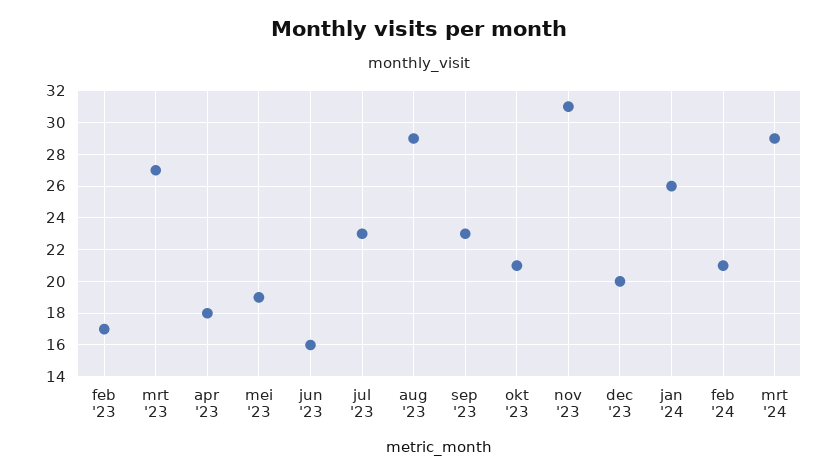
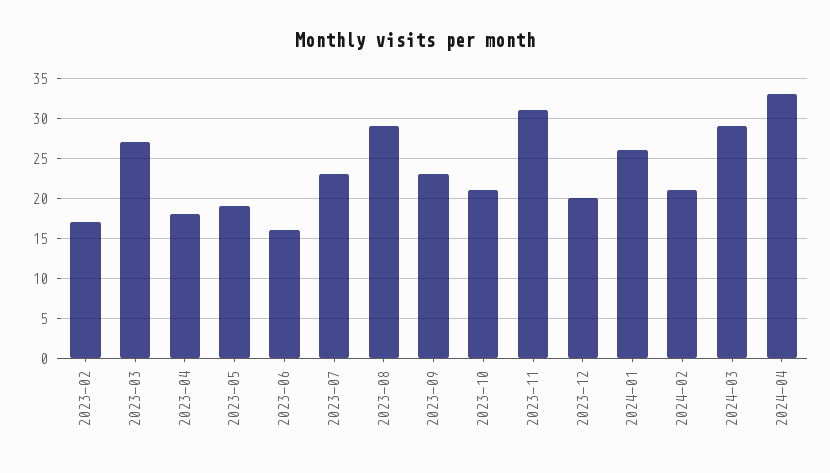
2024-04: none -> 33

